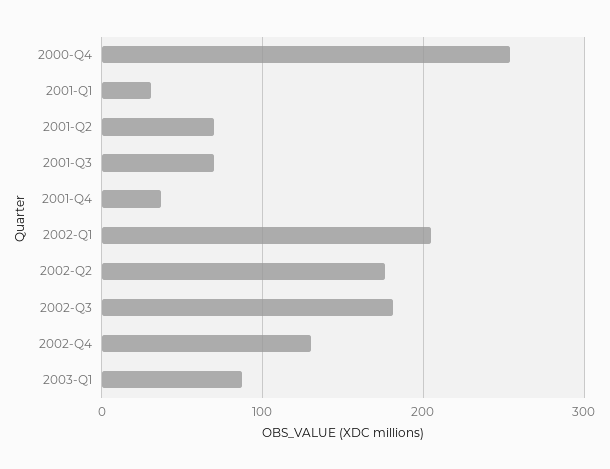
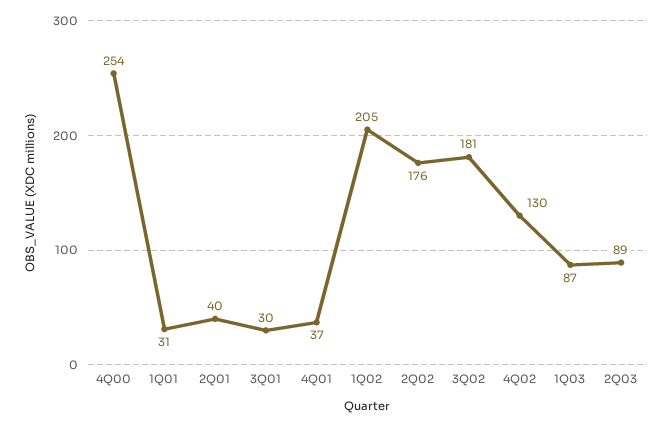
2001-Q2: 70 -> 40
2001-Q3: 70 -> 30
2Q03: none -> 89

